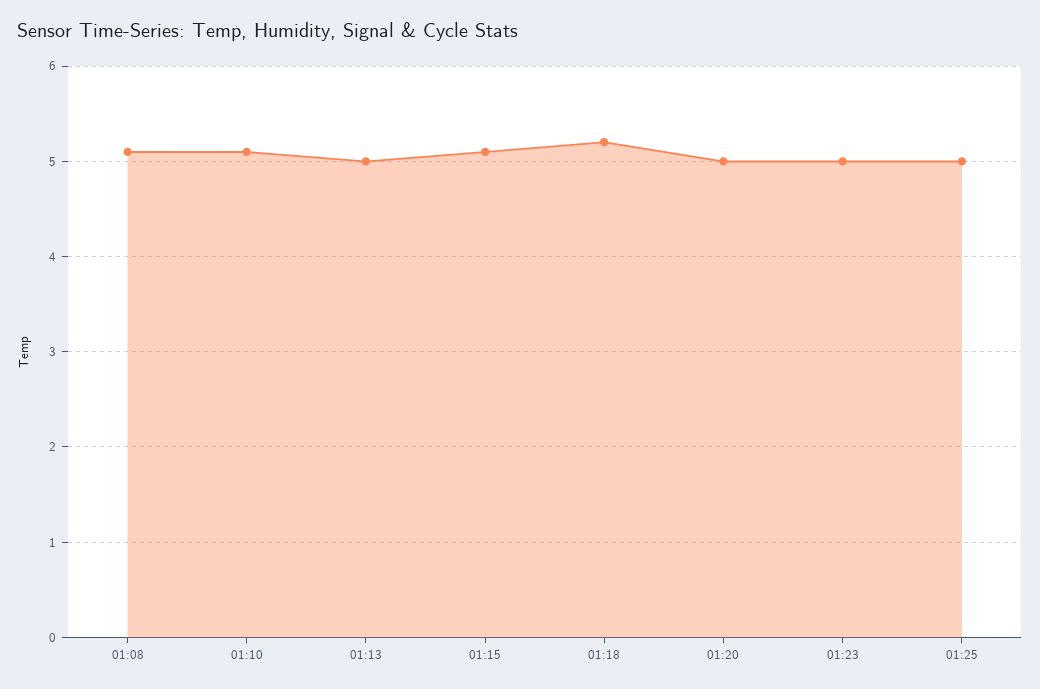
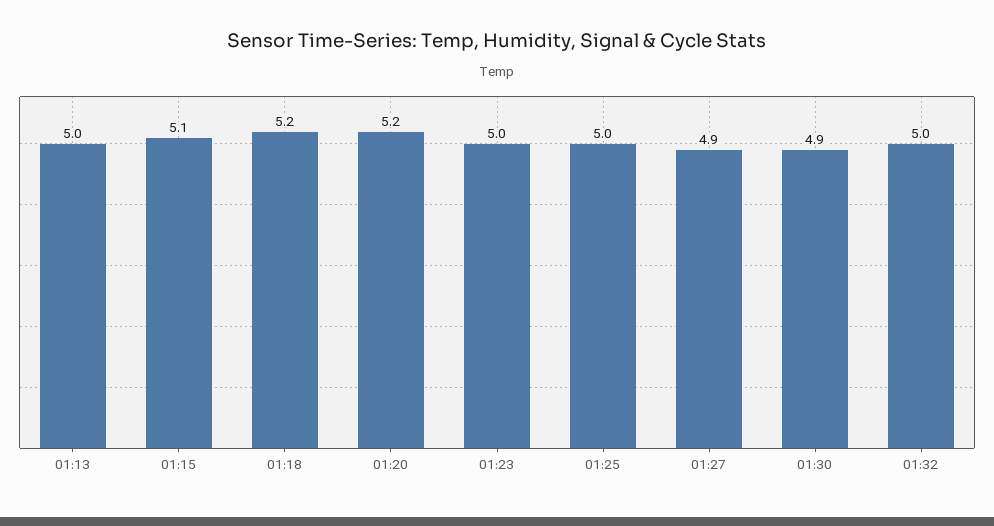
01:08: 5.1 -> none
01:10: 5.1 -> none
01:20: 5 -> 5.2
01:27: none -> 4.9
01:30: none -> 4.9
01:32: none -> 5

